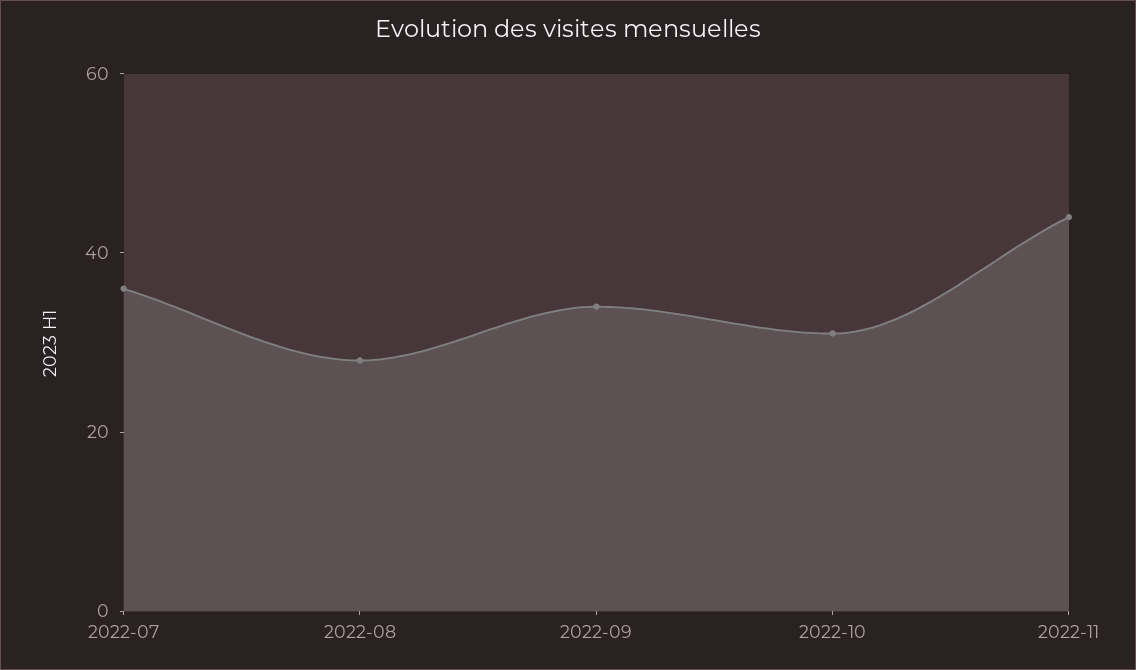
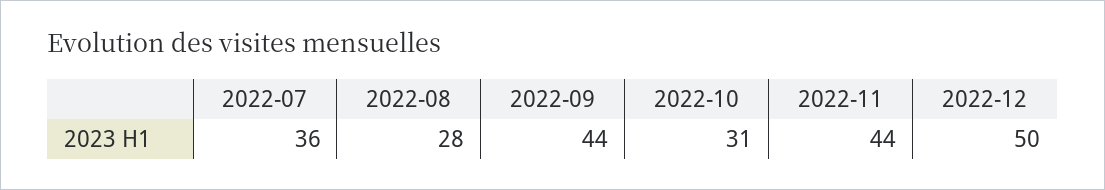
2022-09: 35 -> 44
2022-12: none -> 50

